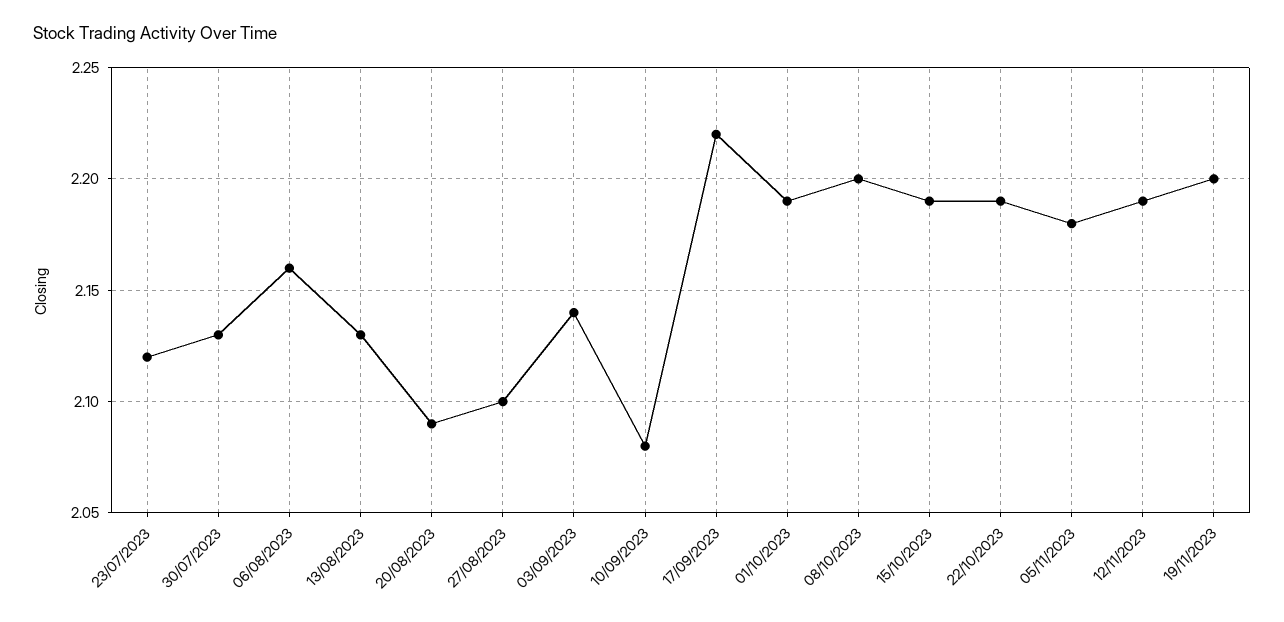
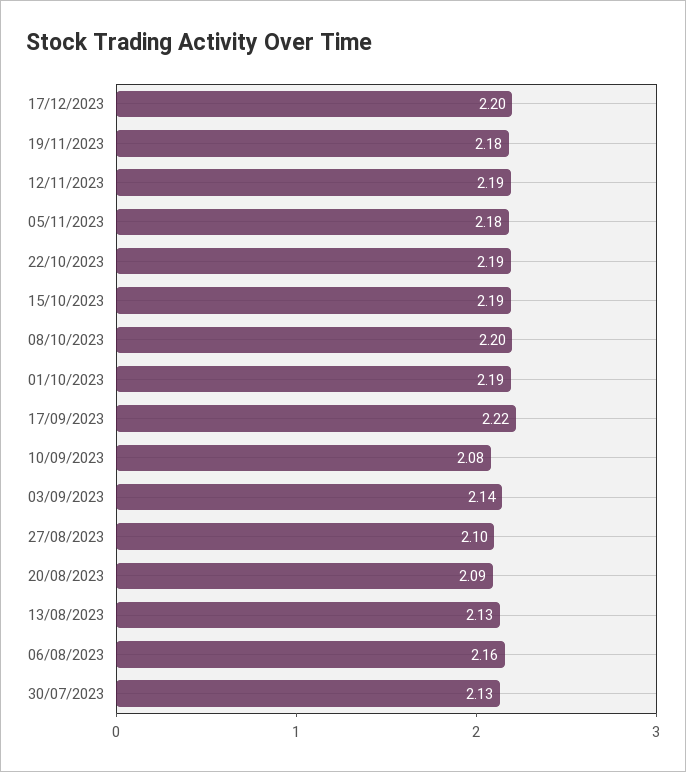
23/07/2023: 2.12 -> none
19/11/2023: 2.2 -> 2.18
17/12/2023: none -> 2.2

